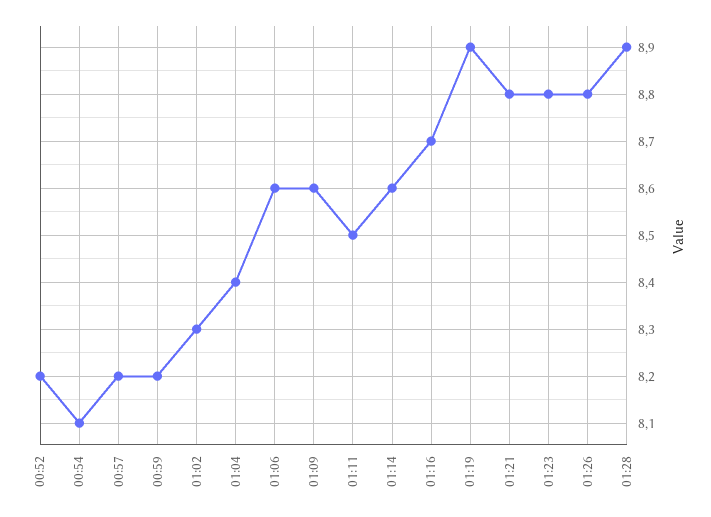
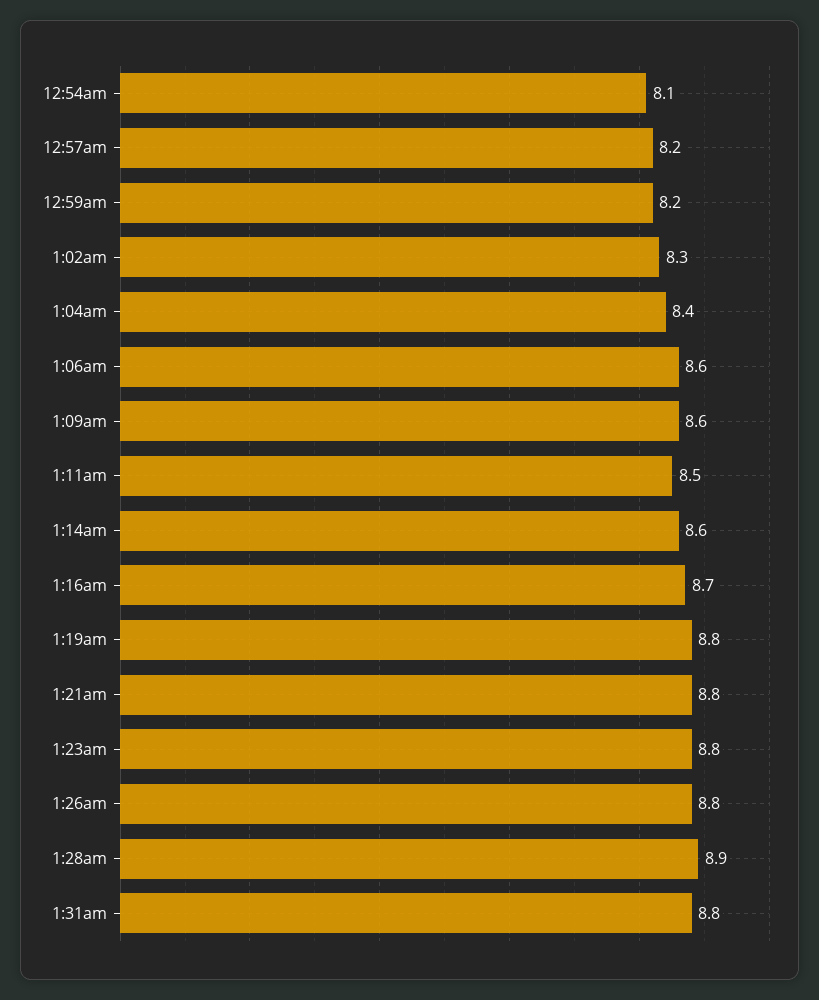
00:52: 8.2 -> none
01:19: 8.9 -> 8.8
1:31am: none -> 8.8

